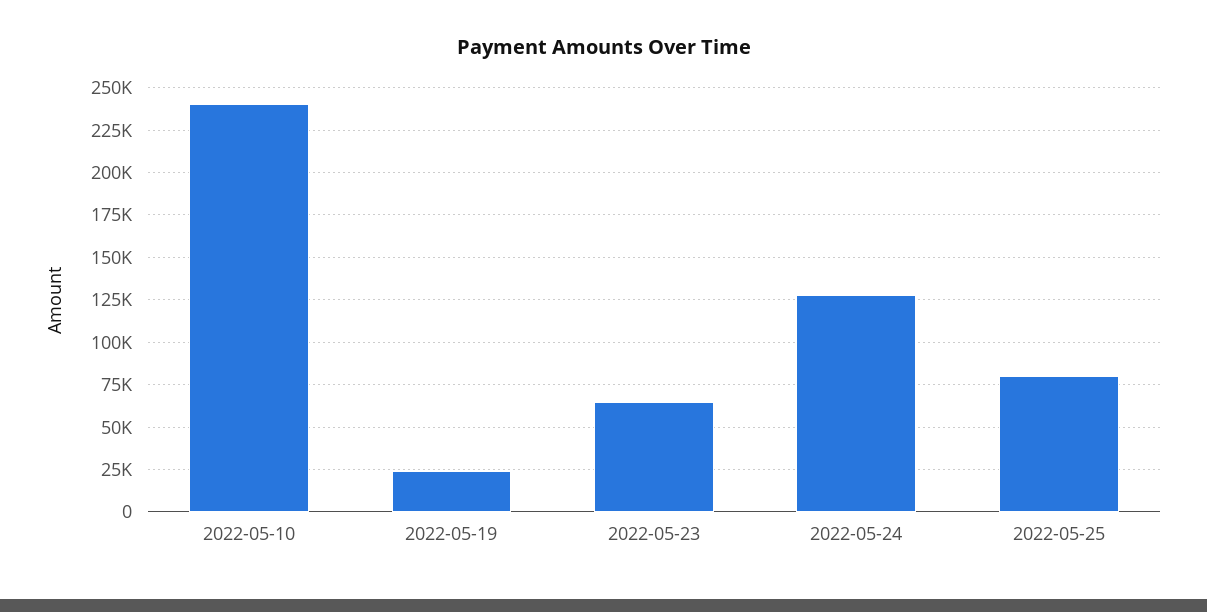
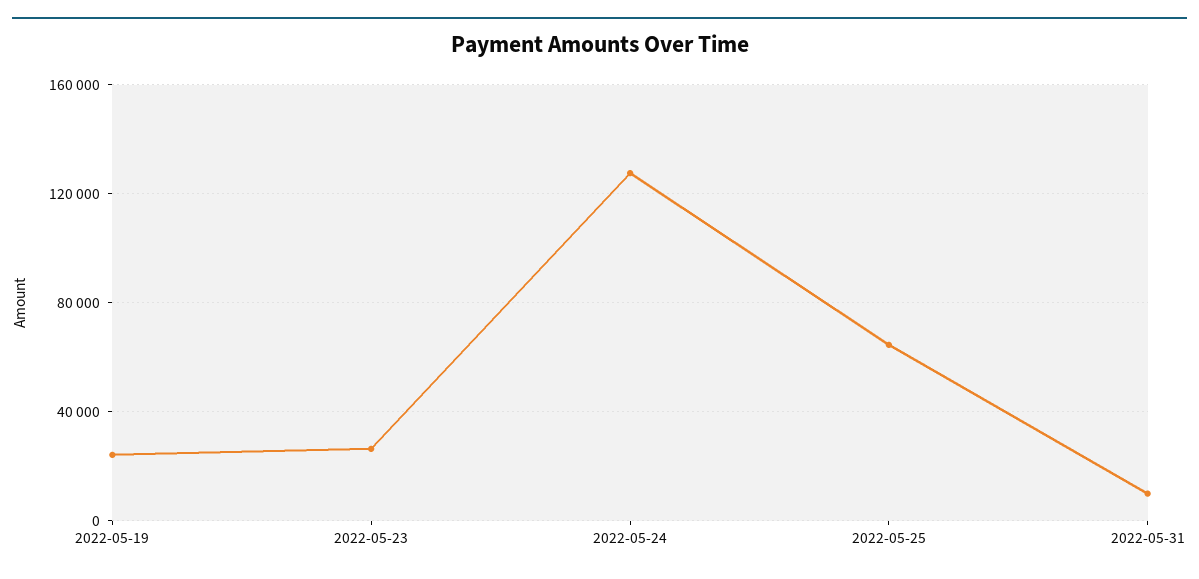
2022-05-10: 240000 -> none
2022-05-23: 65000 -> 25000
2022-05-25: 80000 -> 65000
2022-05-31: none -> 10000

